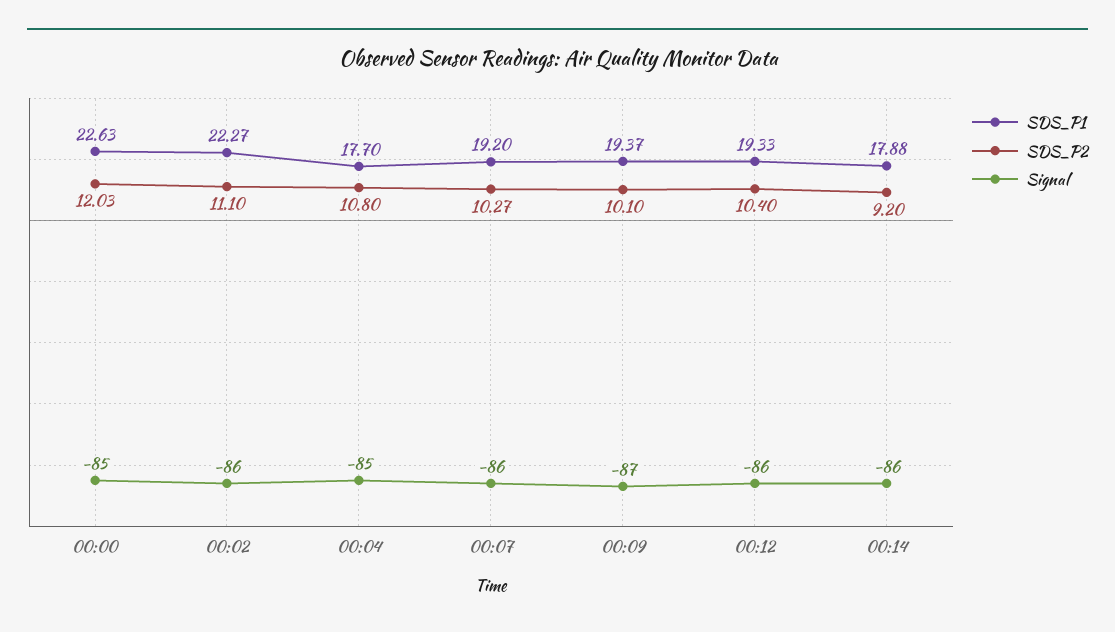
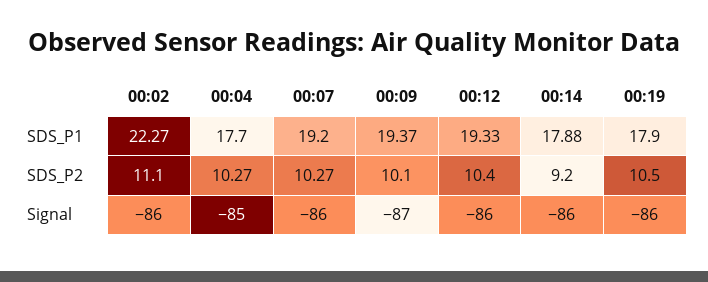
SDS_P1, 00:00: 22.63 -> none
SDS_P2, 00:00: 12.03 -> none
Signal, 00:00: -85 -> none
SDS_P2, 00:04: 10.8 -> 10.27
SDS_P1, 00:19: none -> 17.9
SDS_P2, 00:19: none -> 10.5
Signal, 00:19: none -> -86

